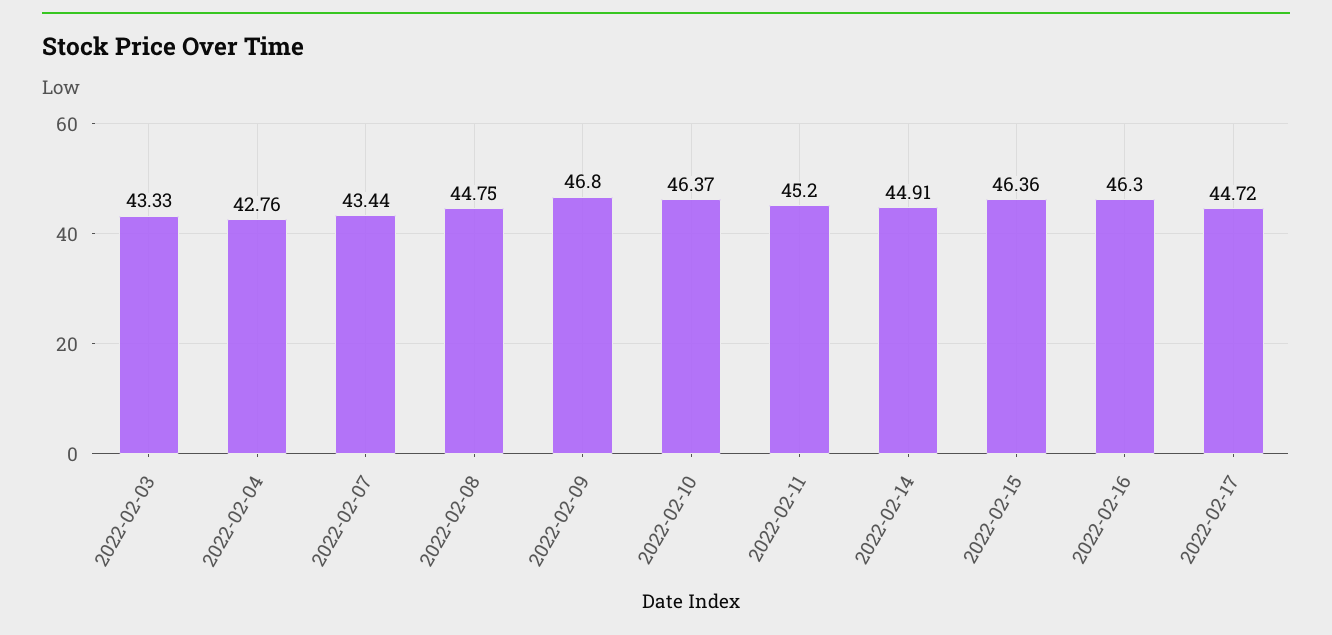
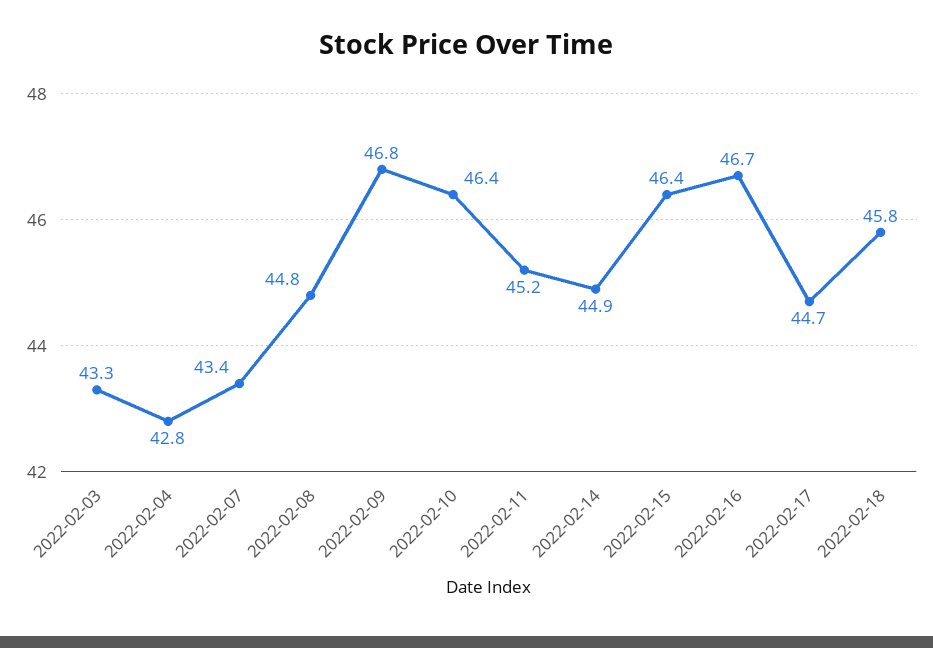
2022-02-16: 46.3 -> 46.7
2022-02-18: none -> 45.8

